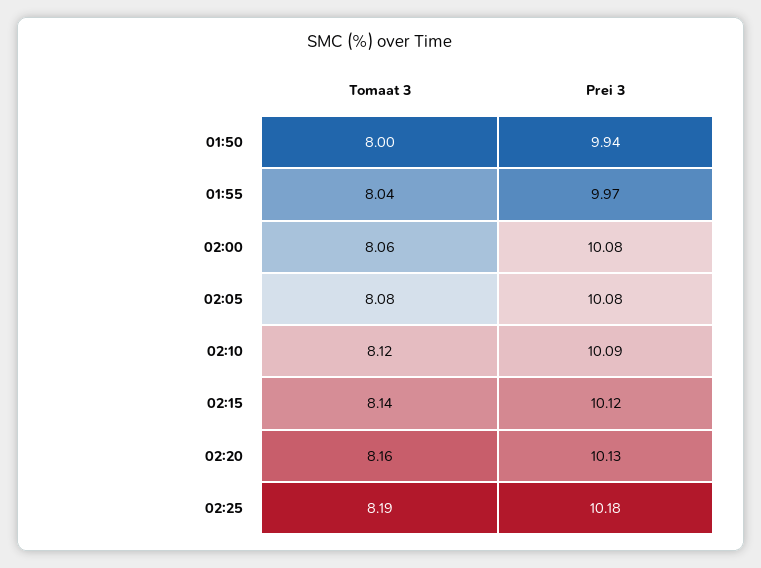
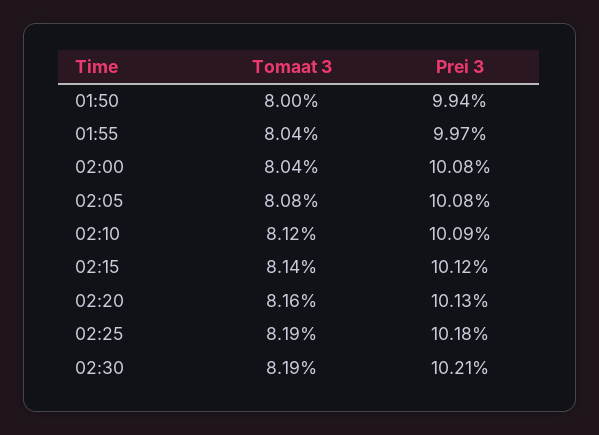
Tomaat 3, 02:00: 8.06 -> 8.04
Tomaat 3, 02:30: none -> 8.19
Prei 3, 02:30: none -> 10.21

